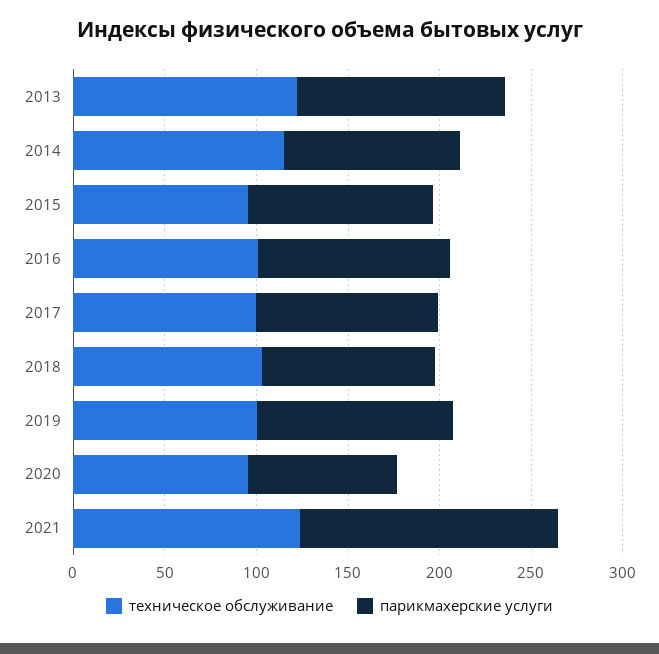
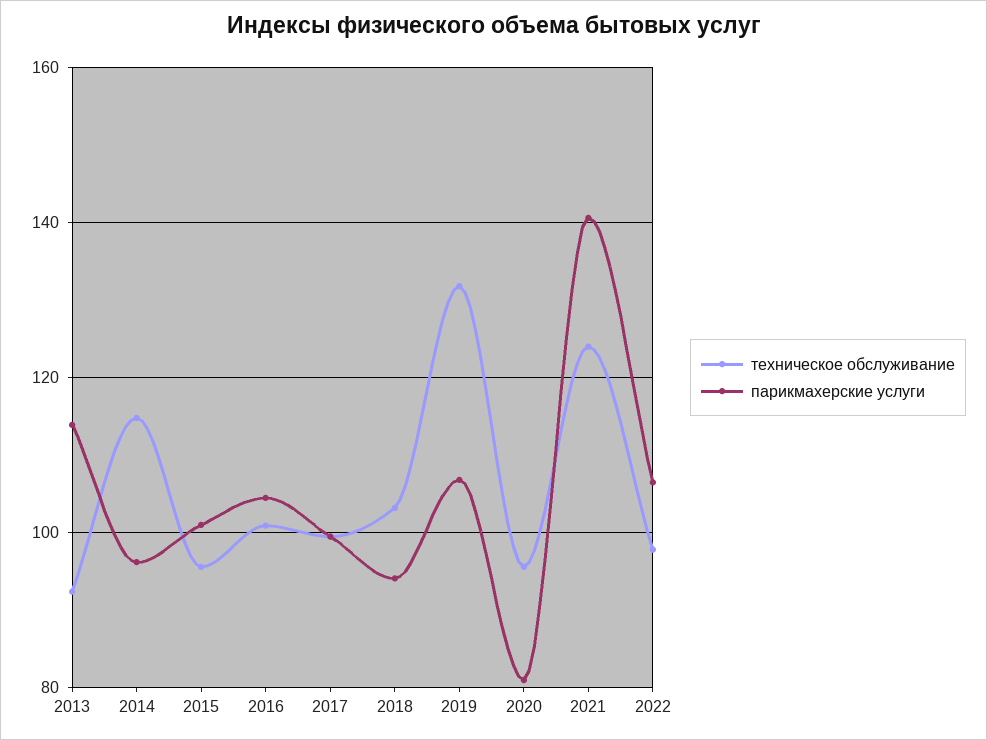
техническое обслуживание, 2013: 120 -> 92
техническое обслуживание, 2019: 100 -> 132
техническое обслуживание, 2022: none -> 98
парикмахерские услуги, 2022: none -> 106

